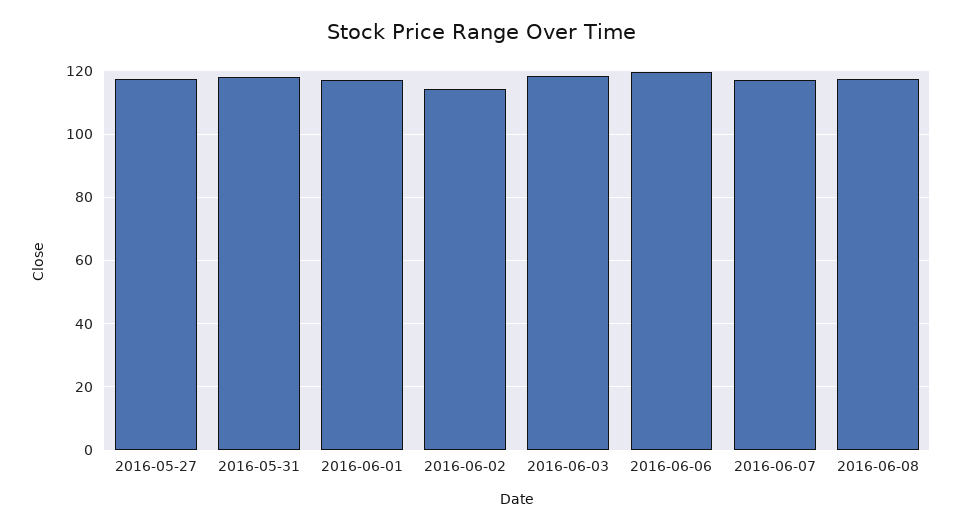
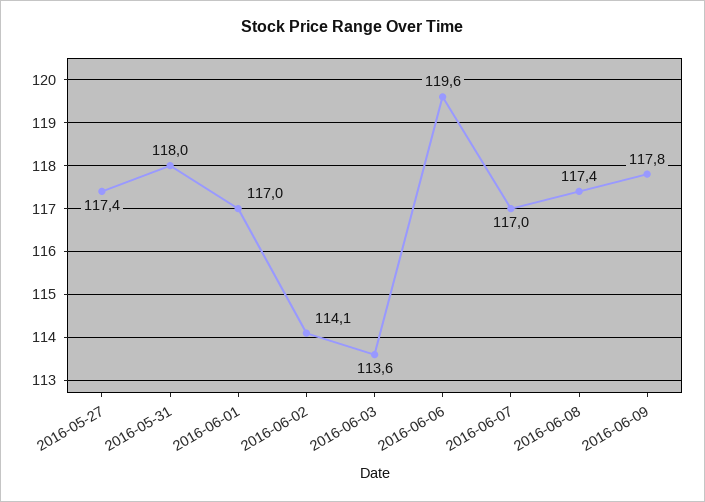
2016-06-03: 118 -> 113.6
2016-06-09: none -> 117.8

